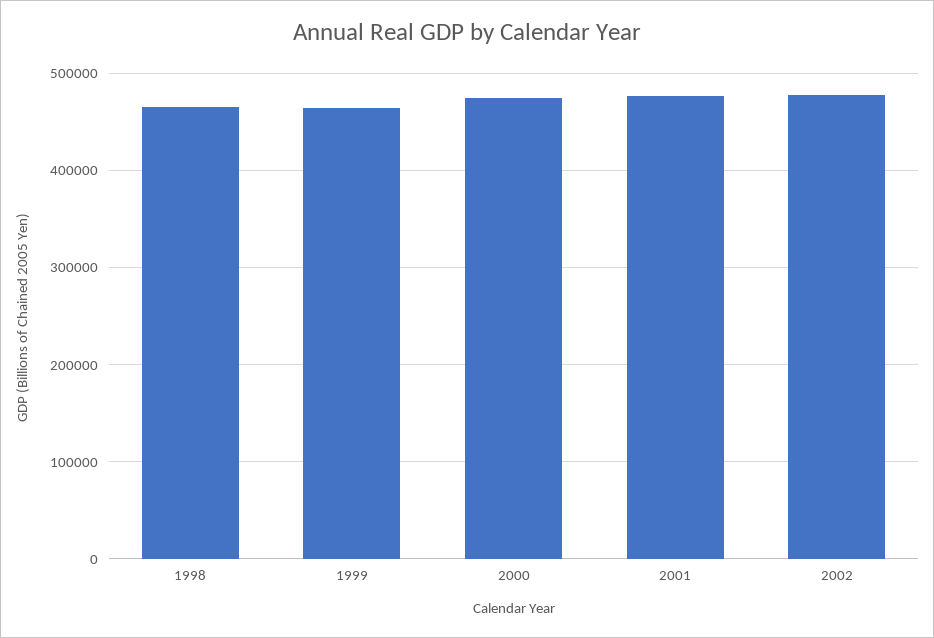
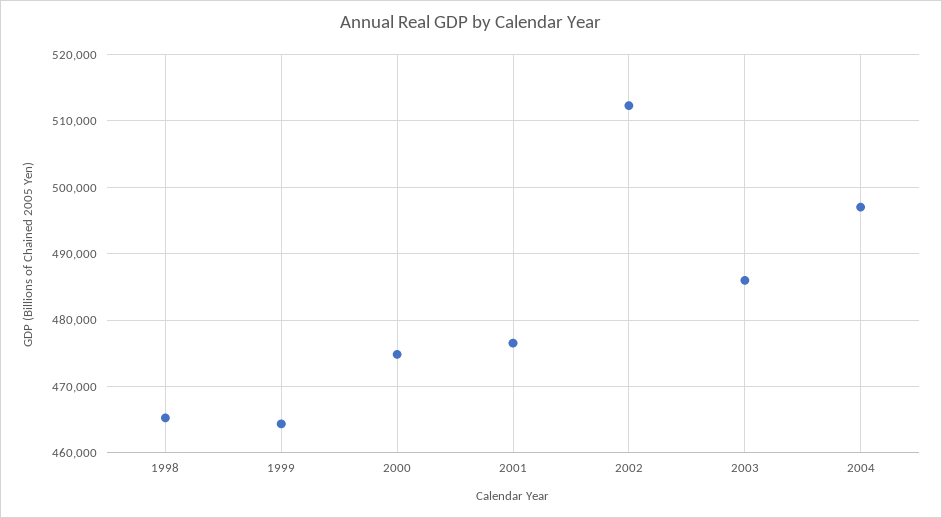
2002: 480000 -> 512000
2003: none -> 486000
2004: none -> 497000

